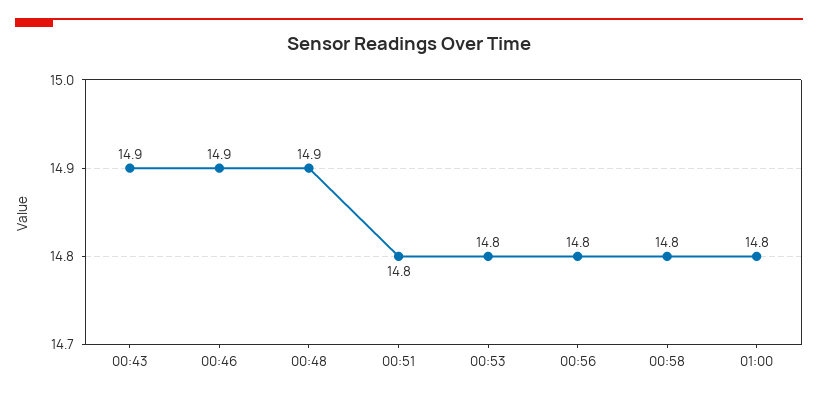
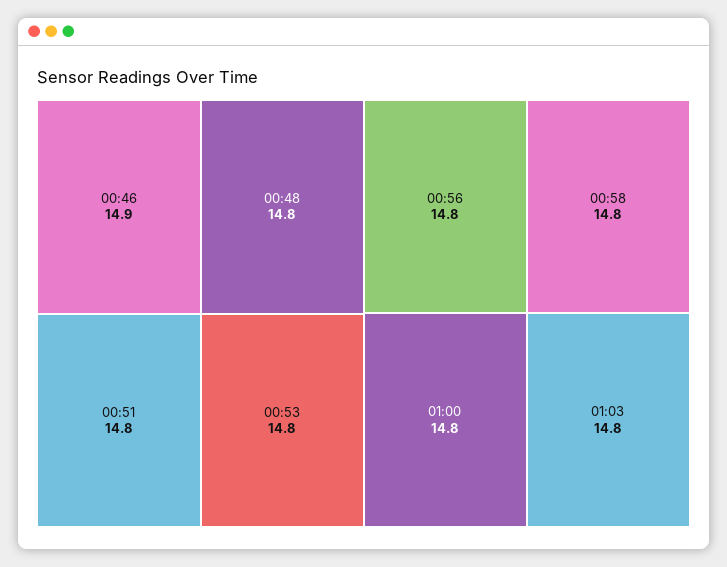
00:43: 14.9 -> none
00:48: 14.9 -> 14.8
01:03: none -> 14.8

